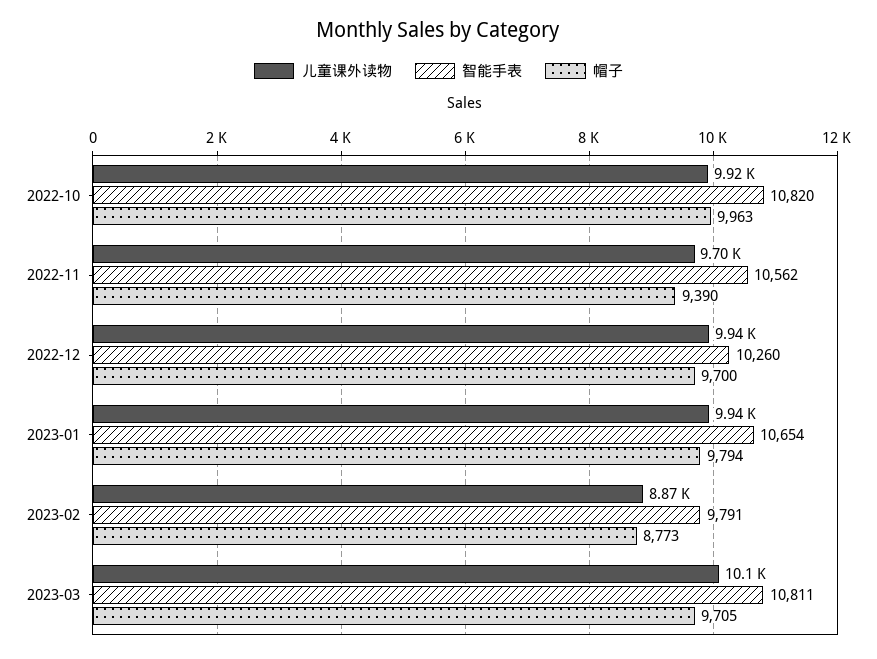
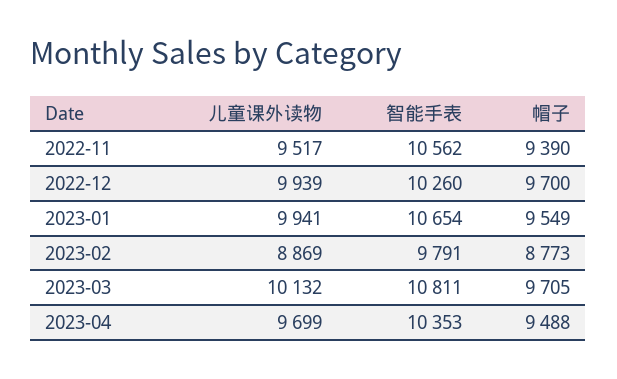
儿童课外读物, 2022-10: 9920 -> none
智能手表, 2022-10: 10820 -> none
帽子, 2022-10: 9963 -> none
儿童课外读物, 2022-11: 9700 -> 9517
帽子, 2023-01: 9794 -> 9549
儿童课外读物, 2023-04: none -> 9699
智能手表, 2023-04: none -> 10353
帽子, 2023-04: none -> 9488

